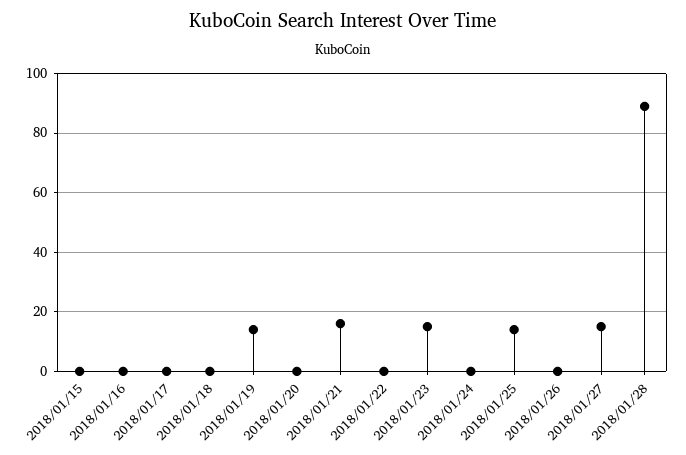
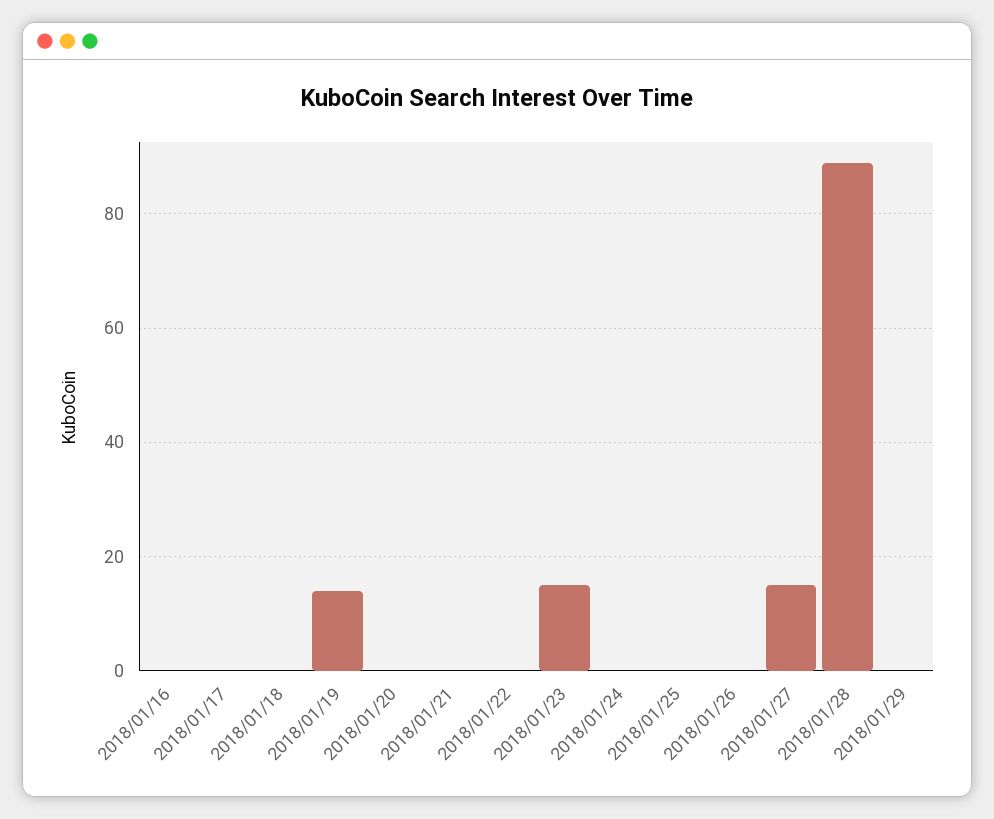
2018/01/15: 0 -> none
2018/01/21: 15 -> 0
2018/01/25: 15 -> 0
2018/01/29: none -> 0

